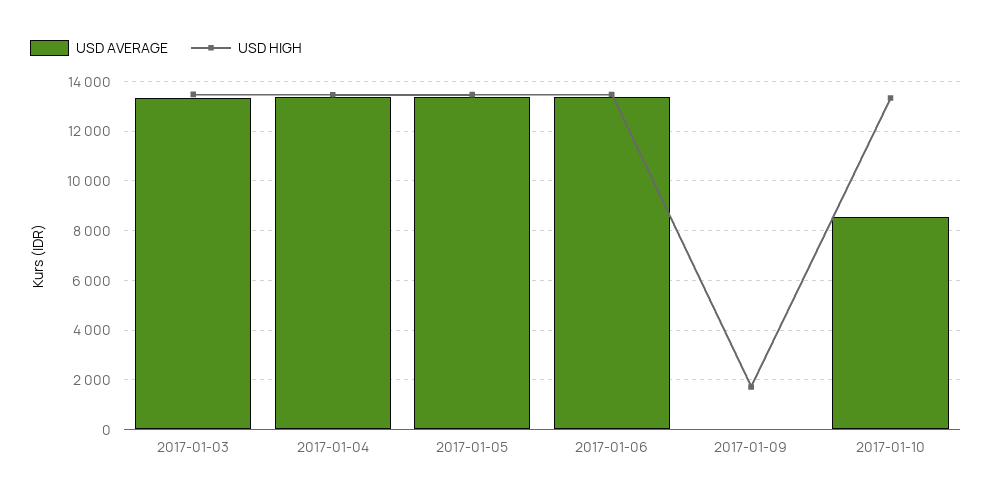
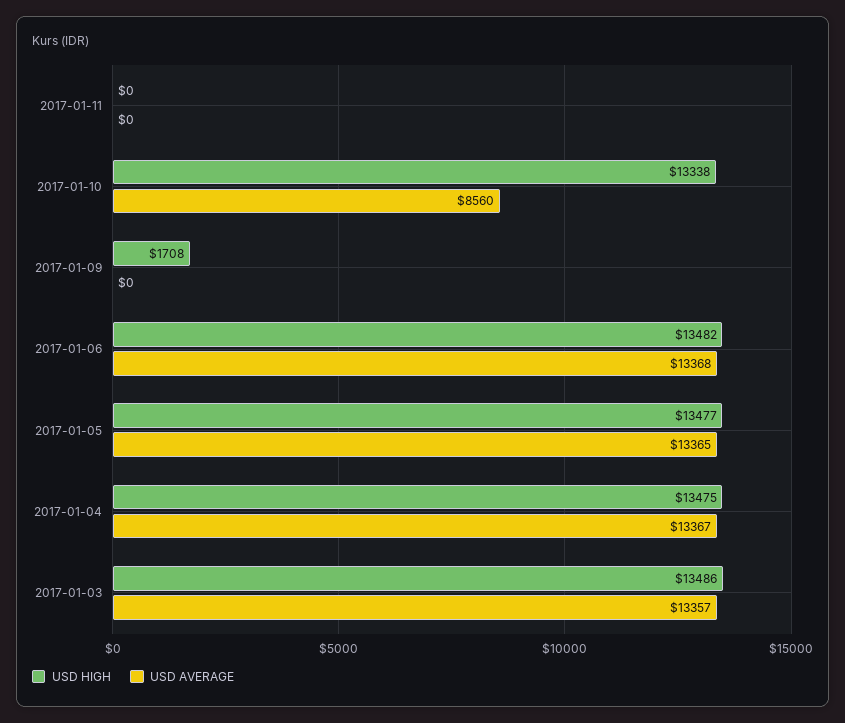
USD HIGH, 2017-01-11: none -> 0
USD AVERAGE, 2017-01-11: none -> 0

